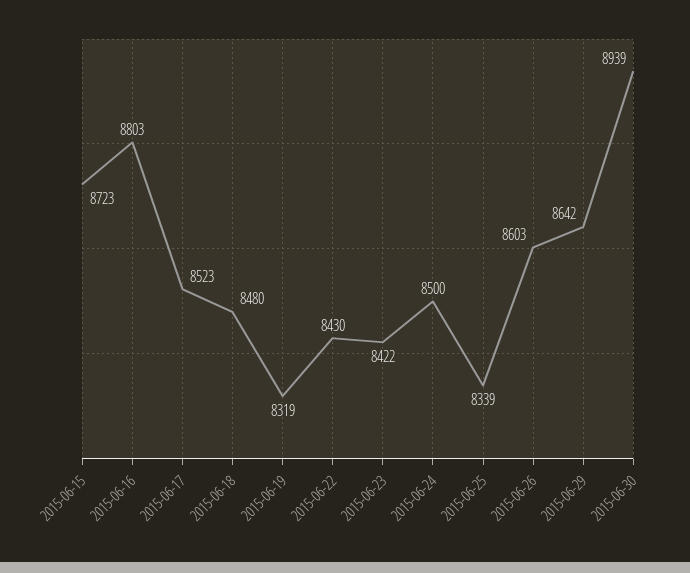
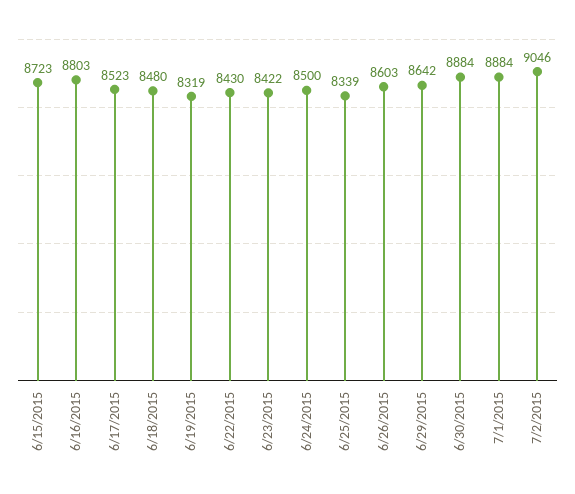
2015-06-30: 8939 -> 8884
7/1/2015: none -> 8884
7/2/2015: none -> 9046

